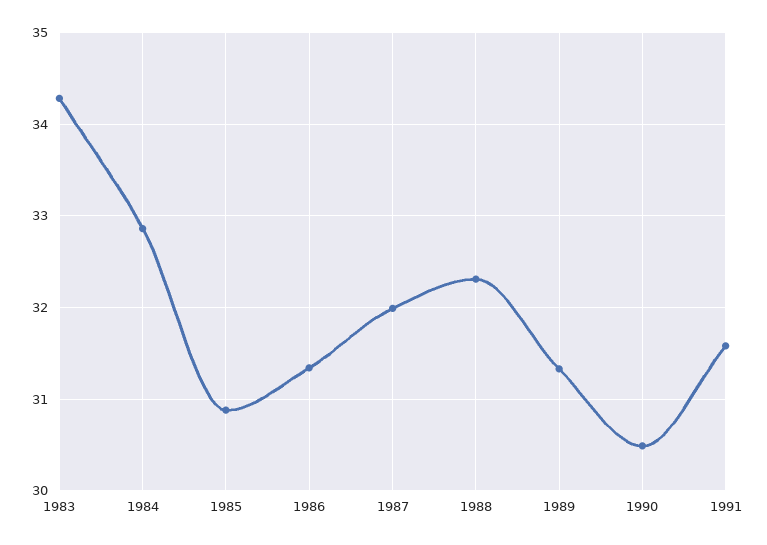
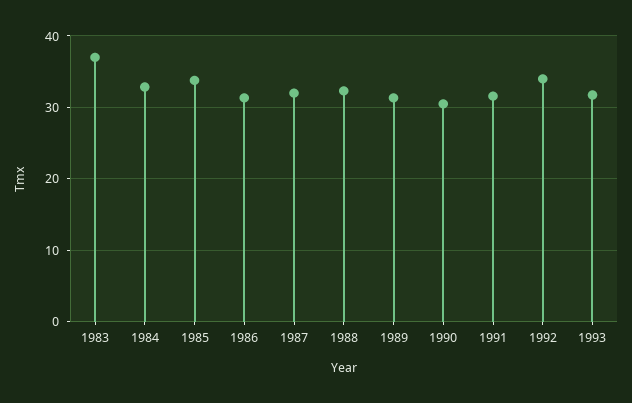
1983: 34.3 -> 37
1985: 30.9 -> 34
1992: none -> 34
1993: none -> 32

